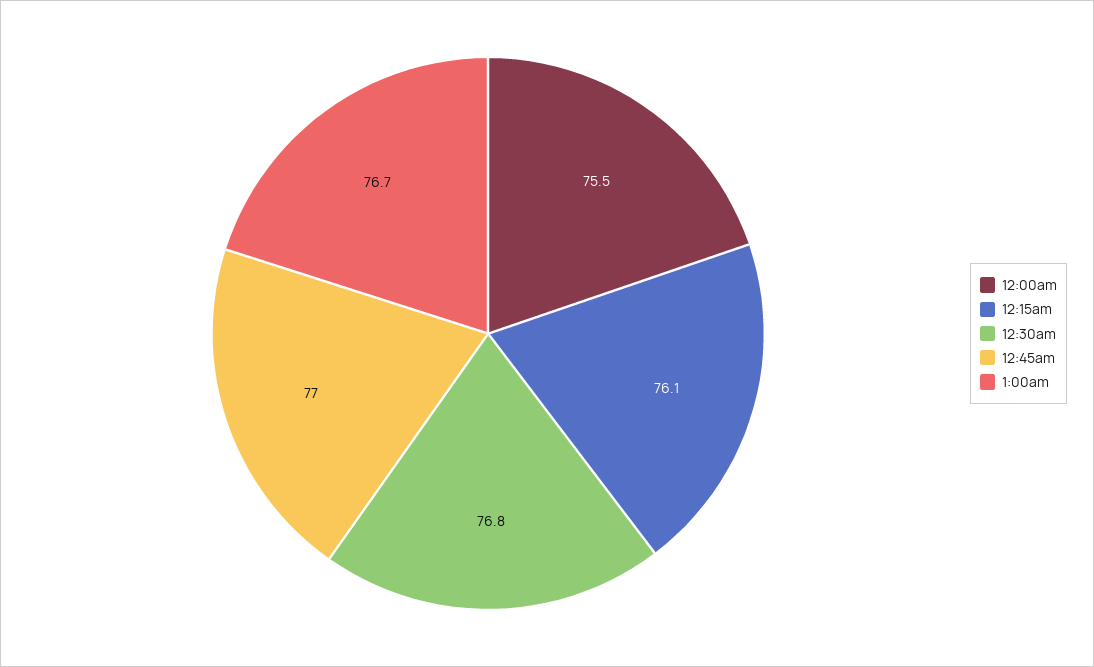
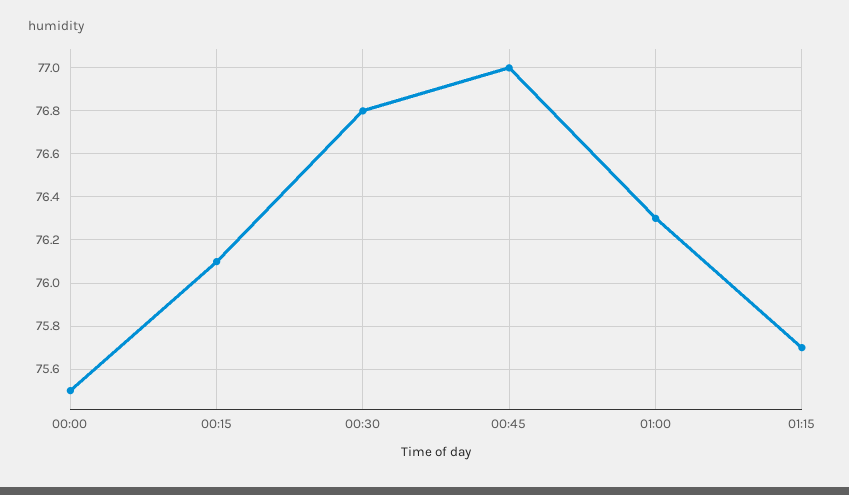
1:00am: 76.7 -> 76.3
01:15: none -> 75.7

